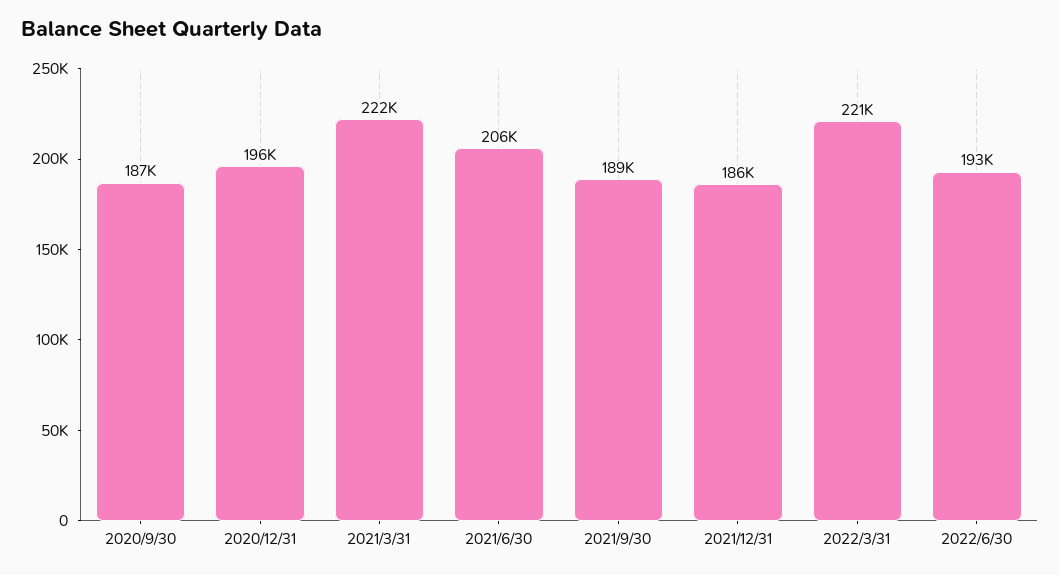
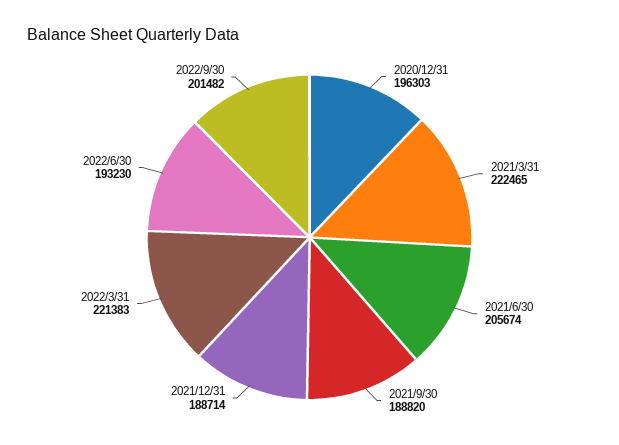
2020/9/30: 187000 -> none
2021/12/31: 186000 -> 188714
2022/9/30: none -> 201482

